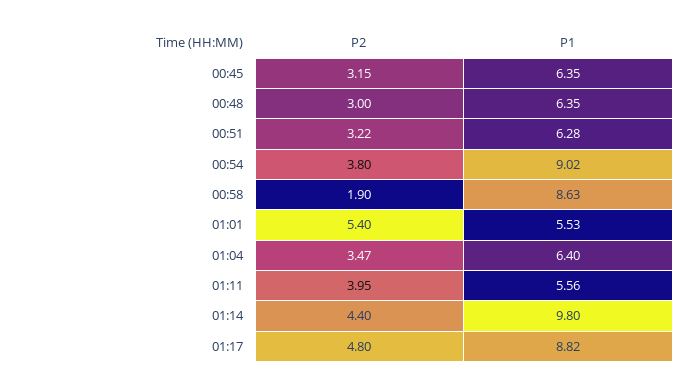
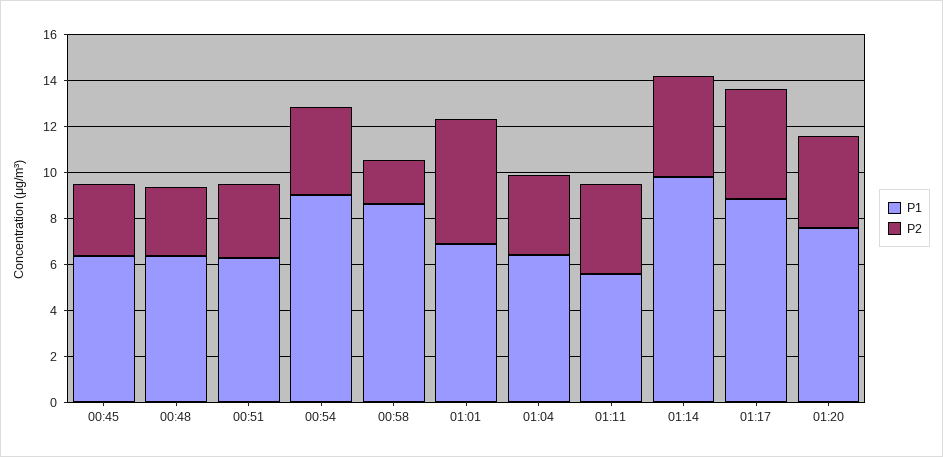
P1, 01:01: 5.53 -> 7
P1, 01:20: none -> 7.5
P2, 01:20: none -> 4

